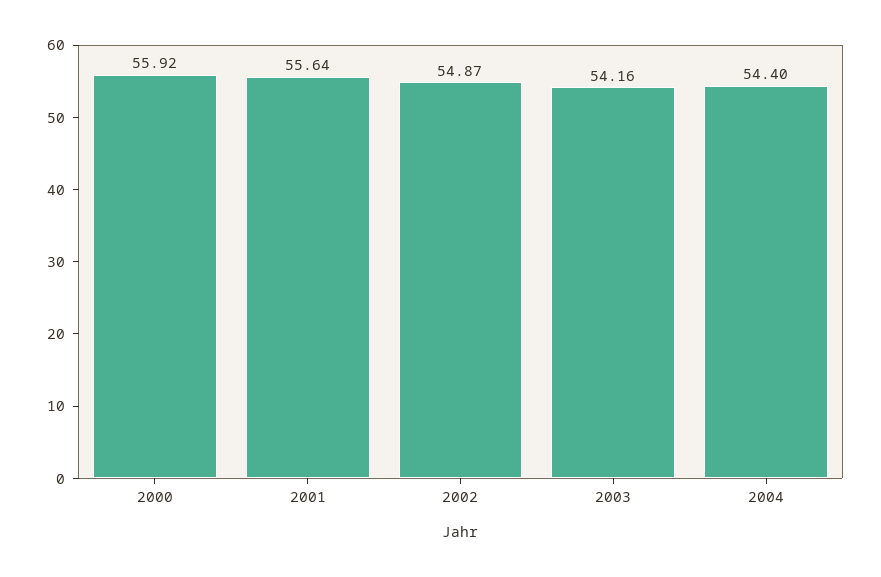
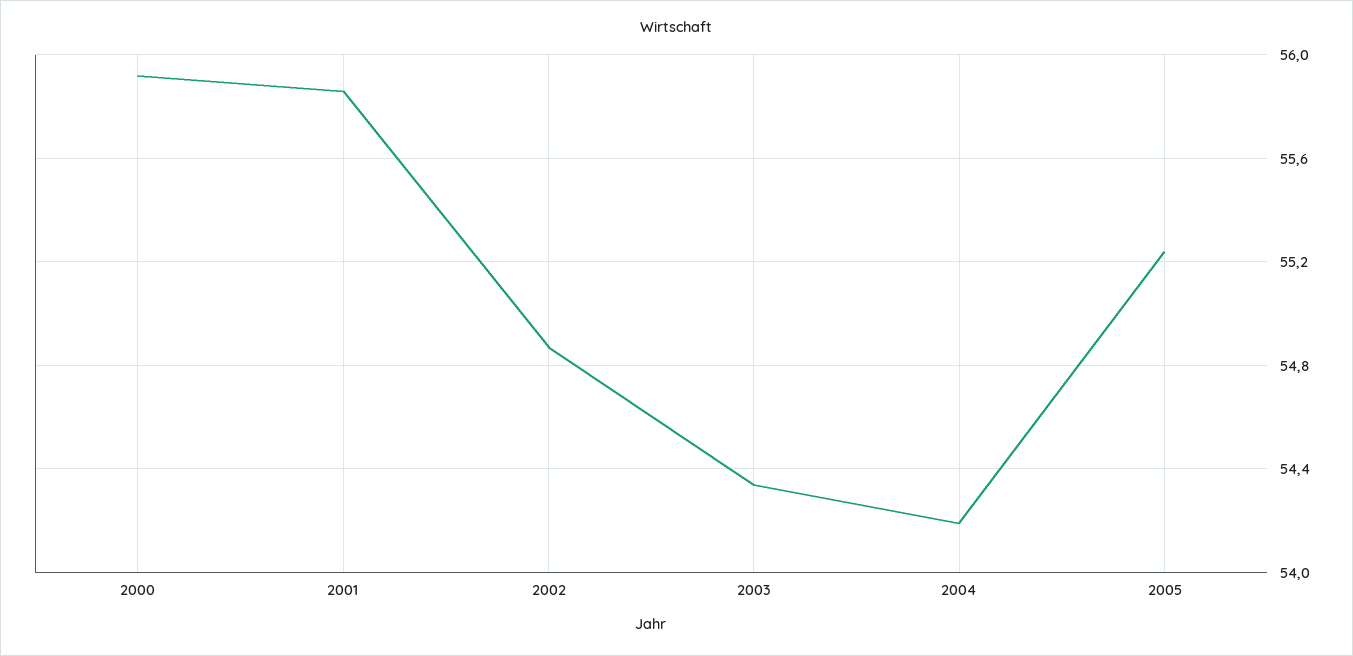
2001: 55.64 -> 55.85
2003: 54.16 -> 54.35
2004: 54.4 -> 54.2
2005: none -> 55.25

